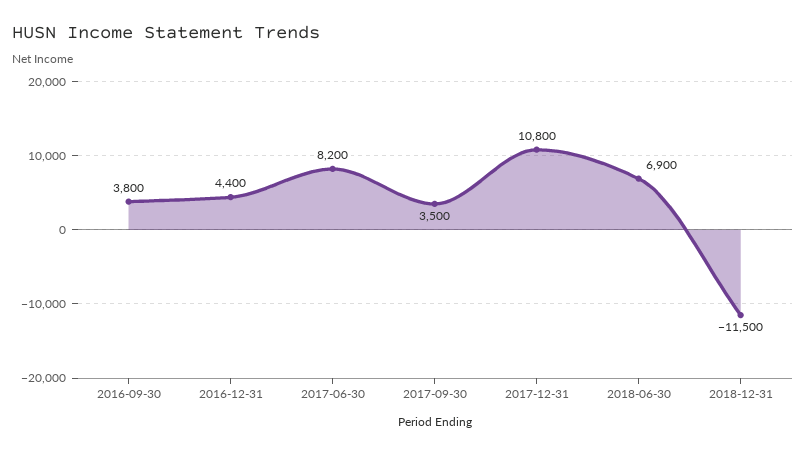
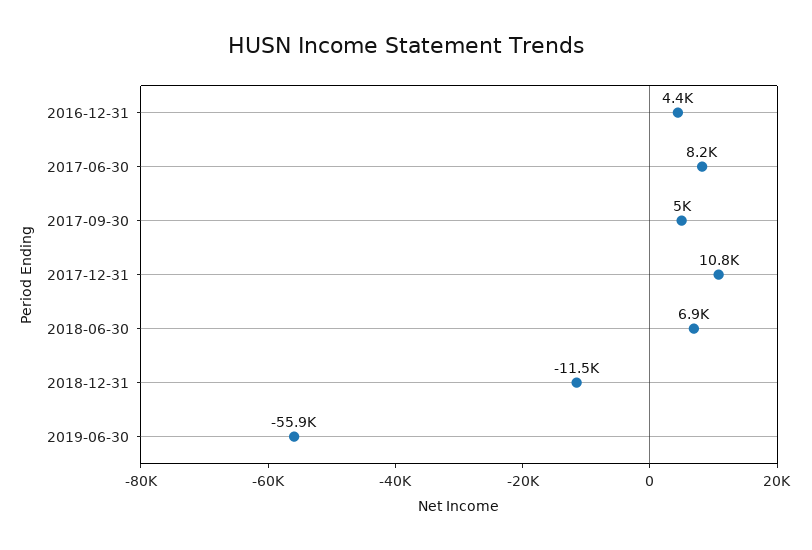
2016-09-30: 3800 -> none
2017-09-30: 3500 -> 5000
2019-06-30: none -> -55900

